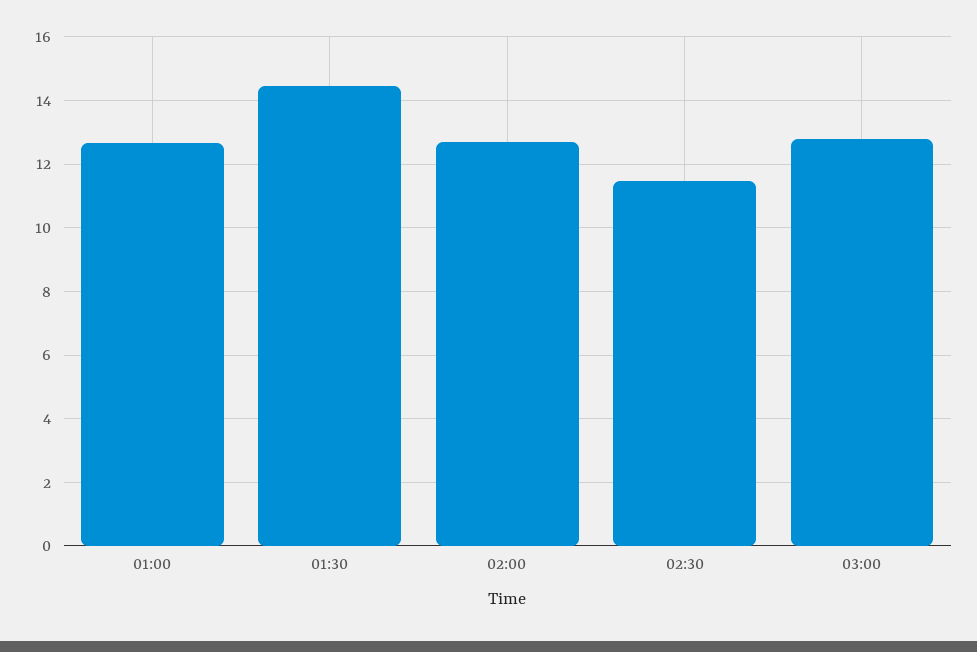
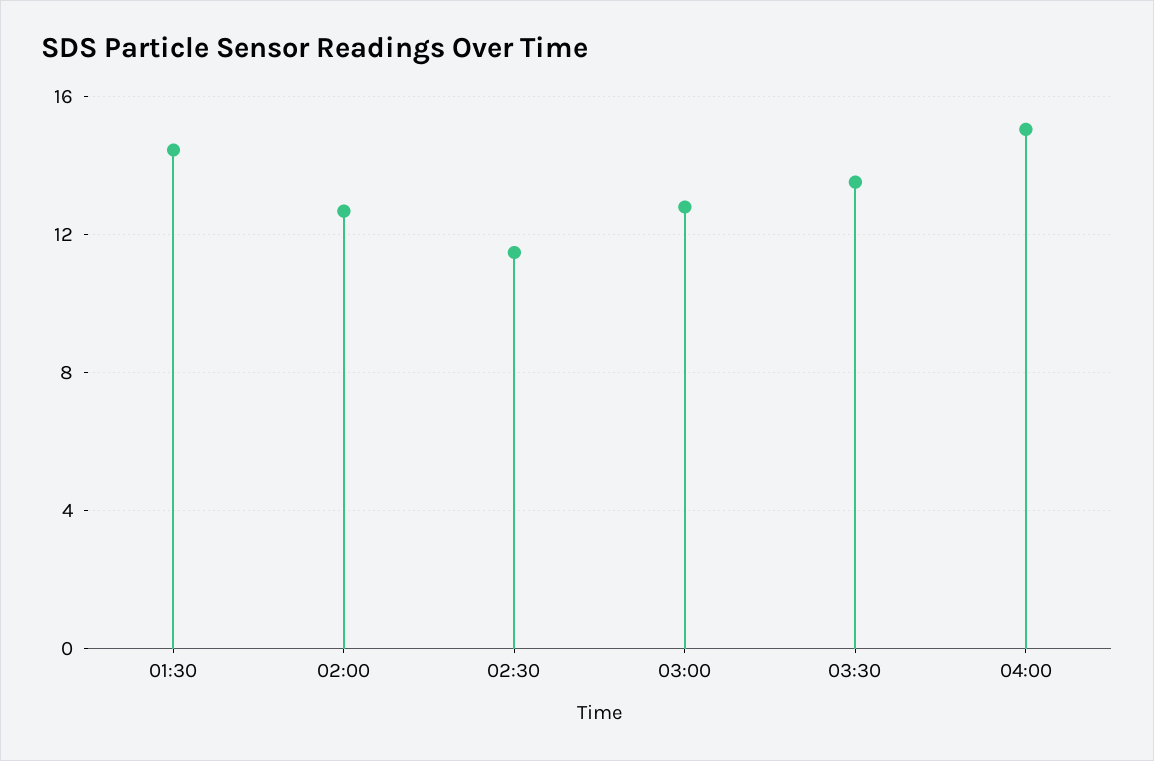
01:00: 12.6 -> none
03:30: none -> 13.5
04:00: none -> 15

